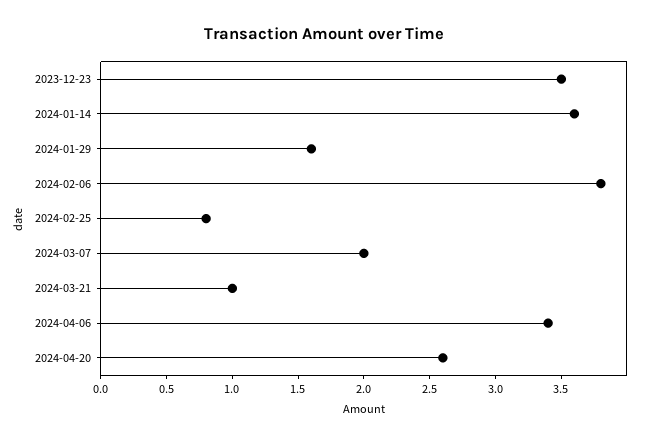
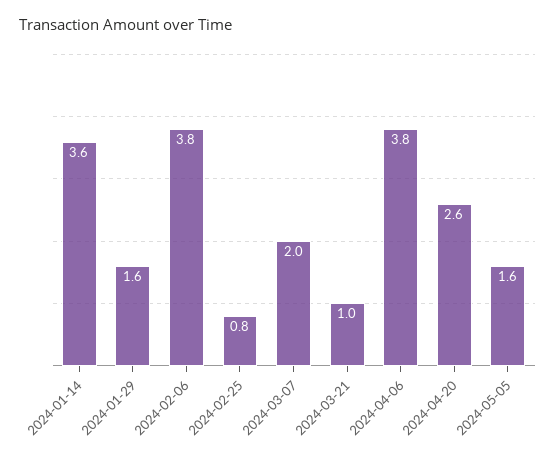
2023-12-23: 3.5 -> none
2024-04-06: 3.4 -> 3.8
2024-05-05: none -> 1.6

